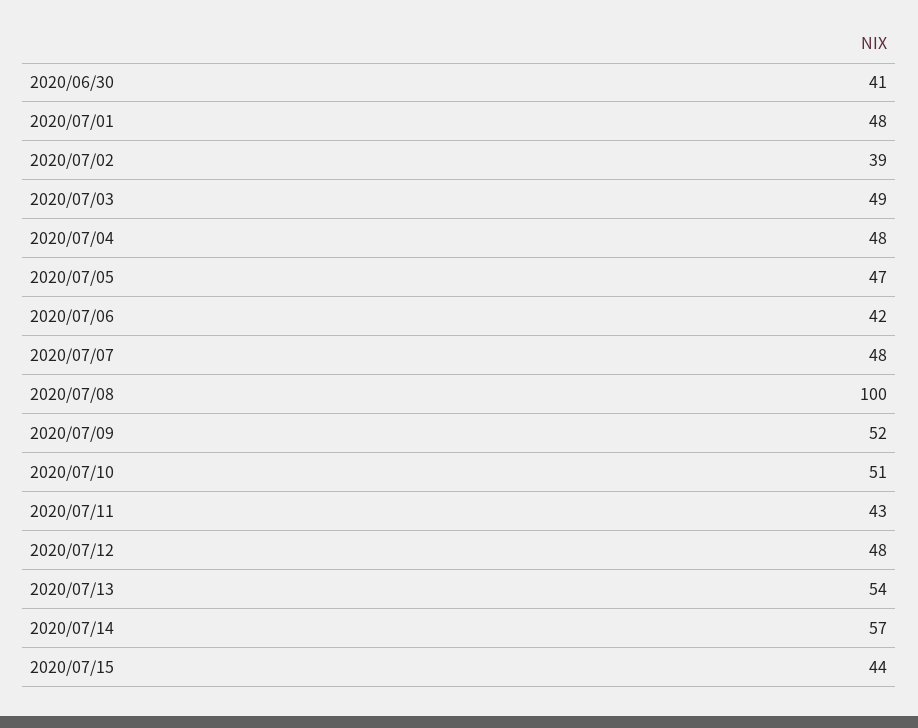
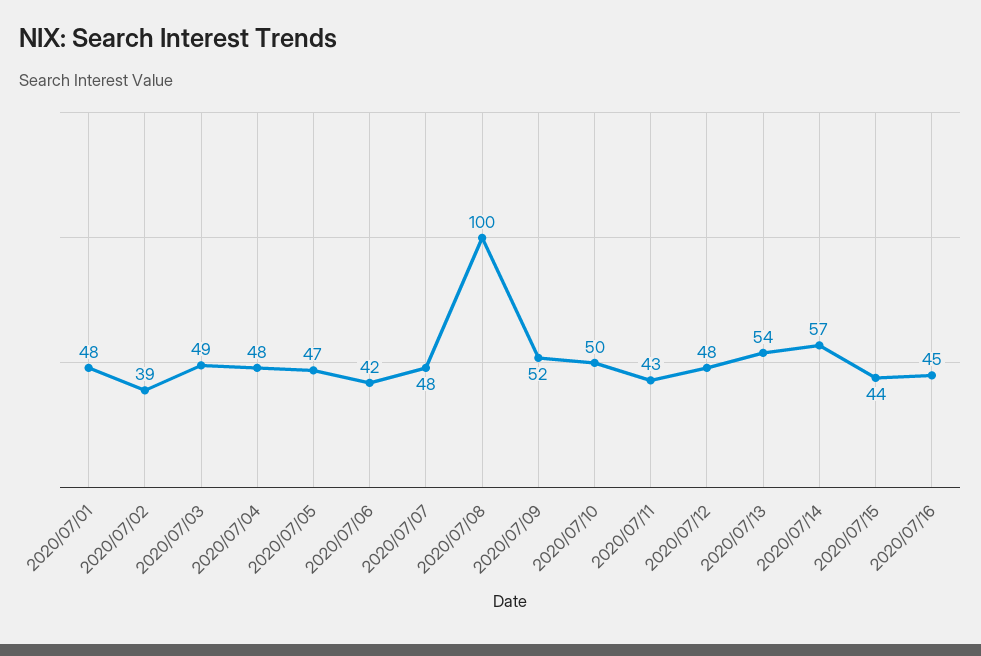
2020/06/30: 41 -> none
2020/07/10: 51 -> 50
2020/07/16: none -> 45

